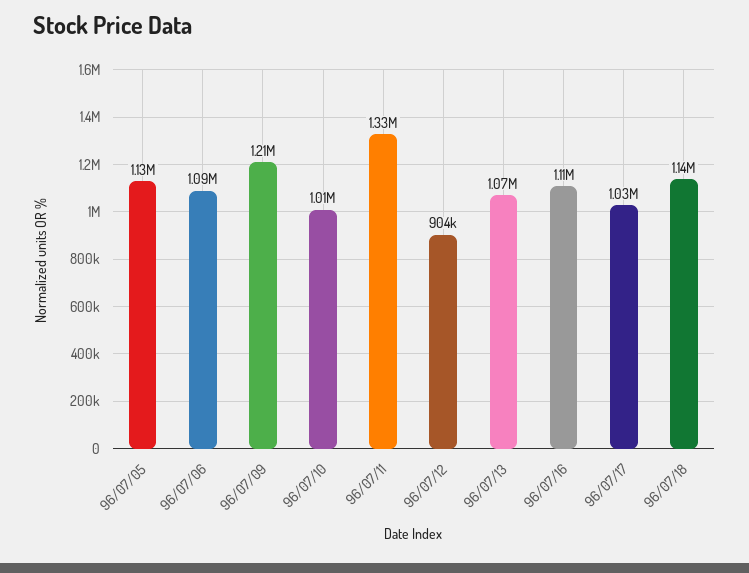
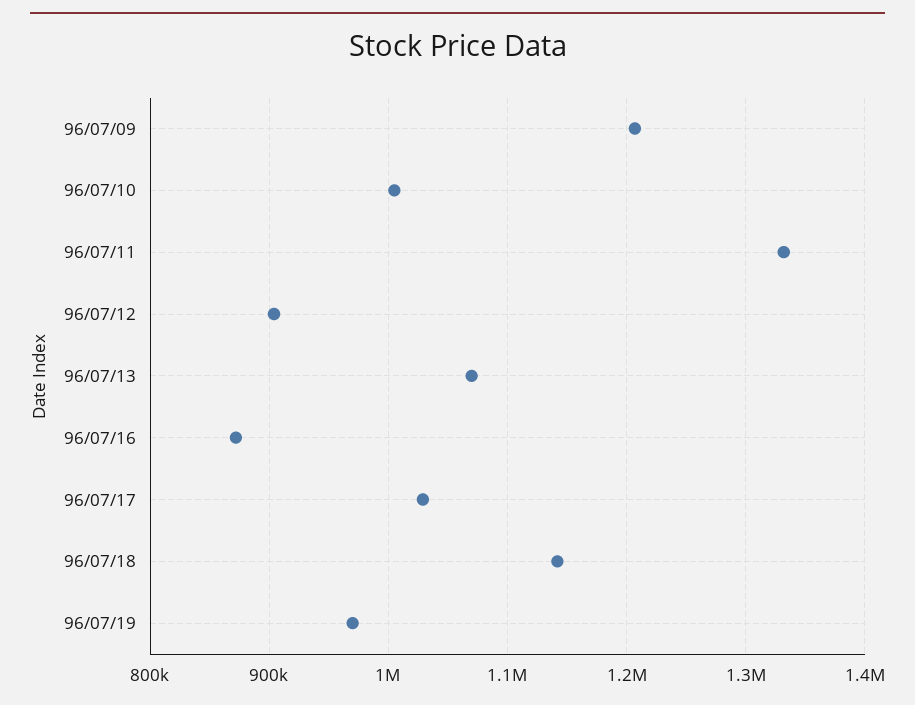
96/07/05: 1130000 -> none
96/07/06: 1090000 -> none
96/07/16: 1110000 -> 870000
96/07/19: none -> 970000

